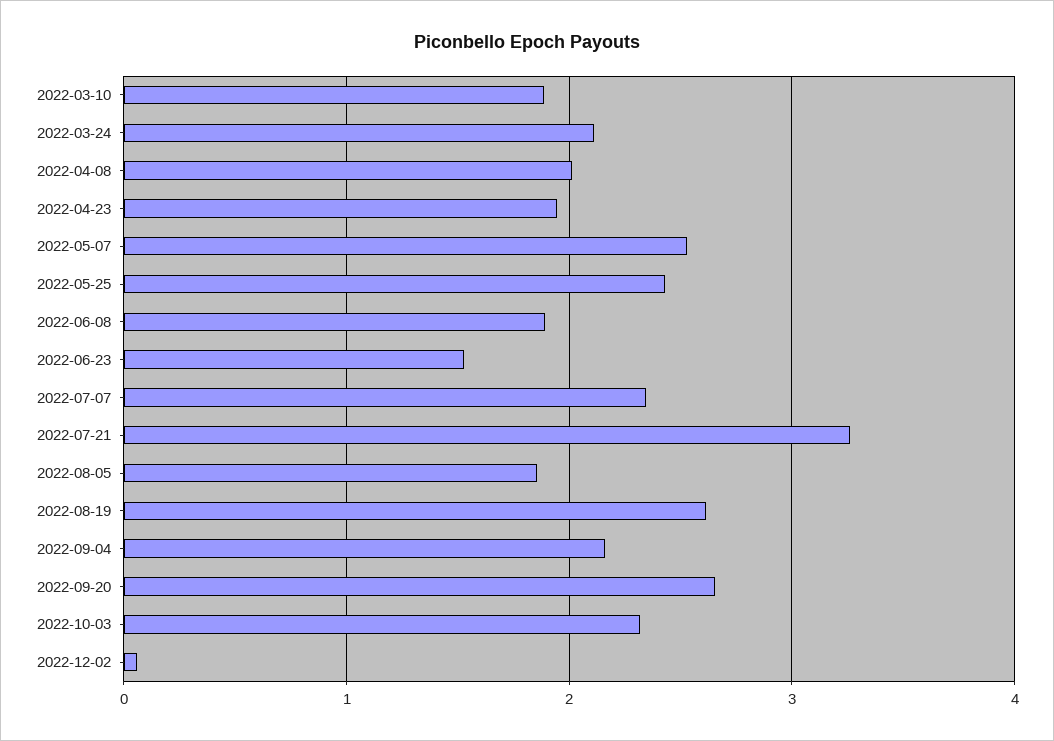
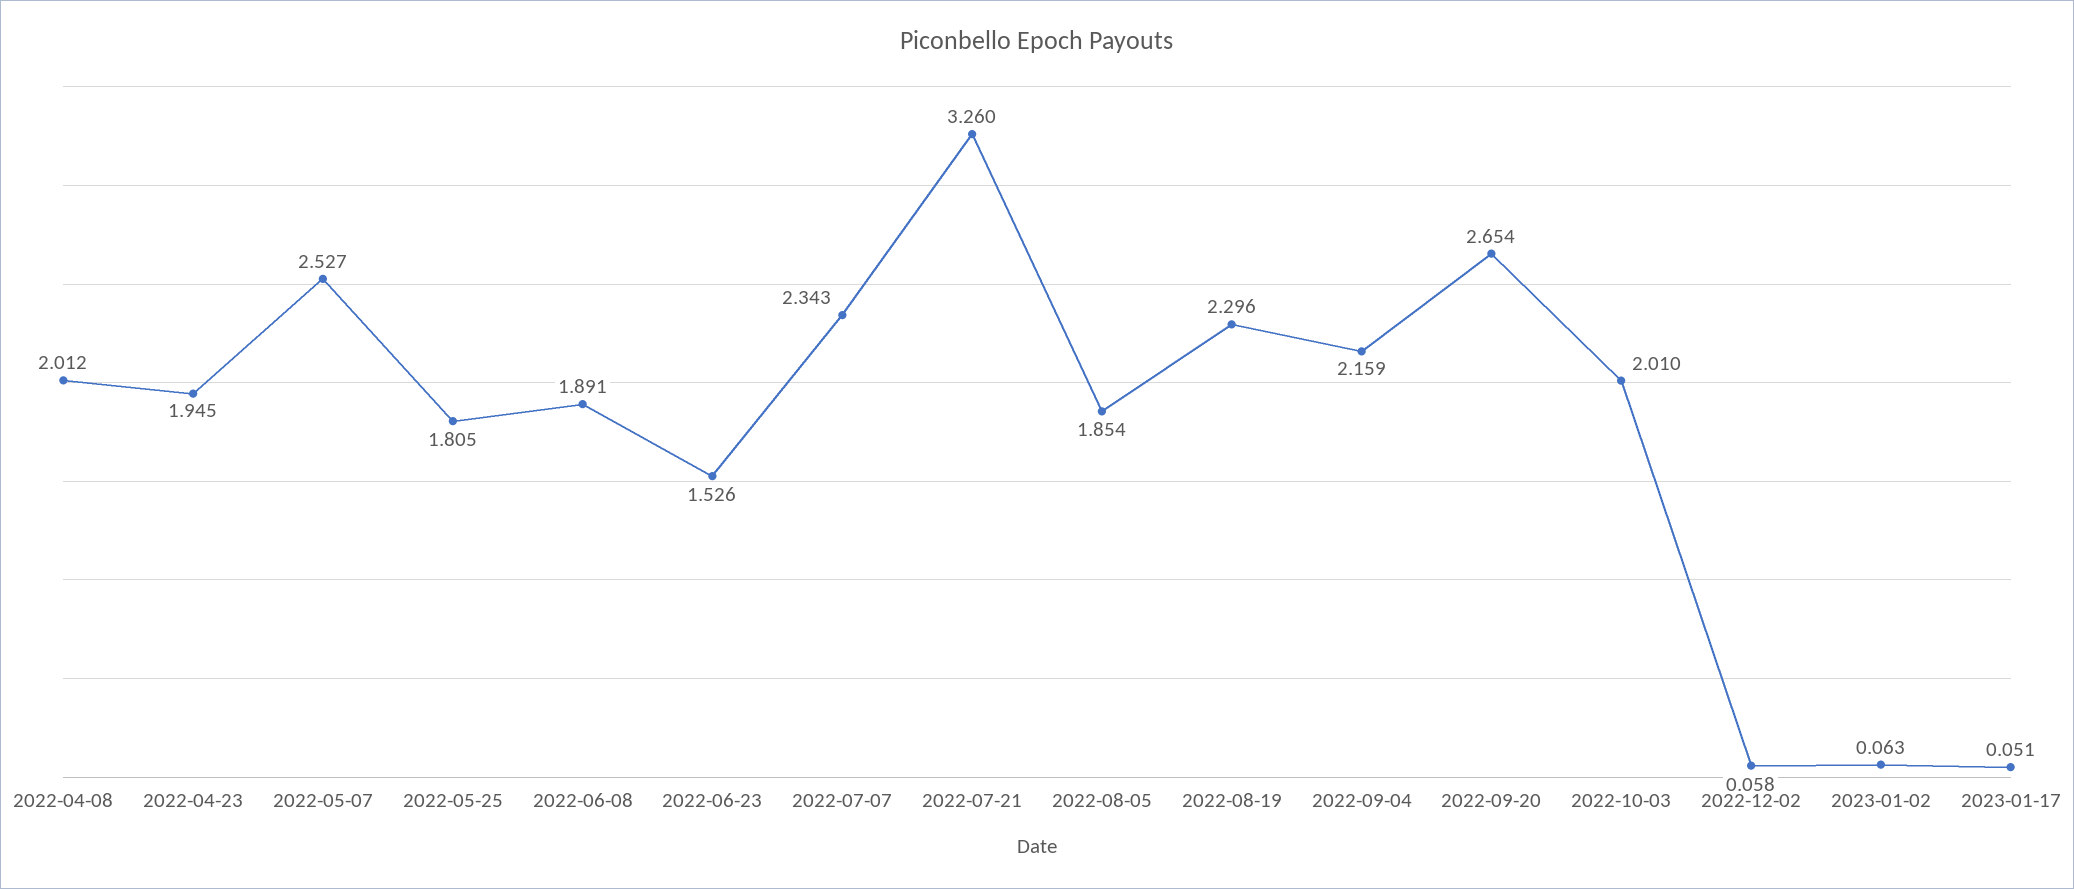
2022-03-10: 1.9 -> none
2022-03-24: 2.1 -> none
2022-05-25: 2.4 -> 1.805
2022-08-19: 2.6 -> 2.296
2022-10-03: 2.3 -> 2.01
2023-01-02: none -> 0.063
2023-01-17: none -> 0.051

